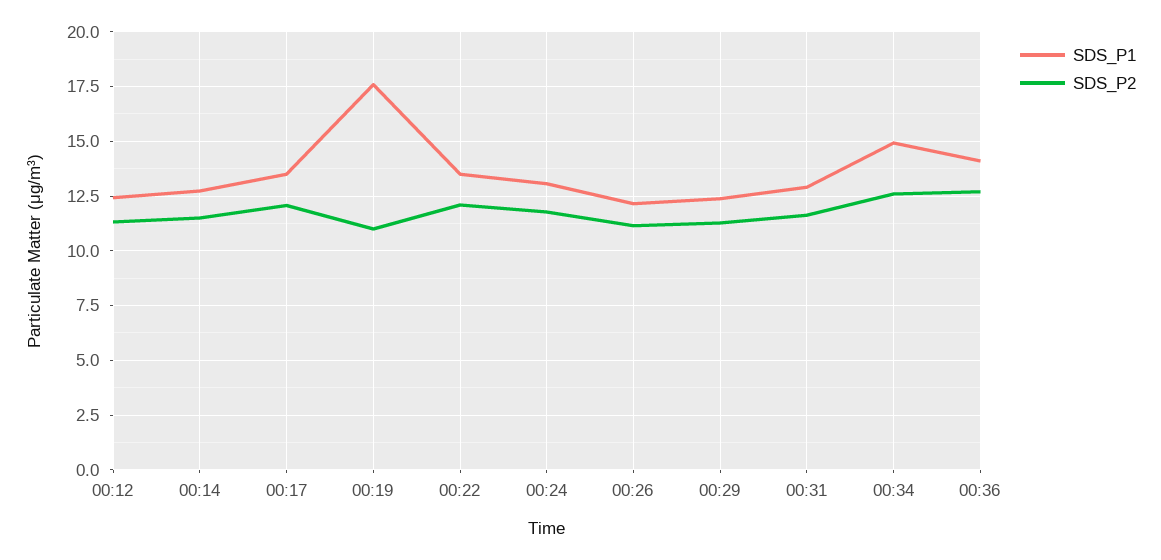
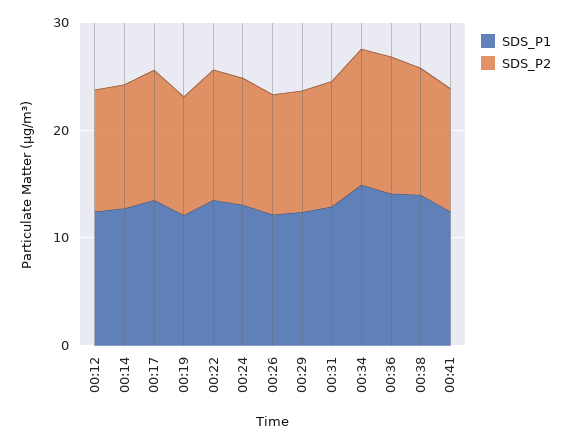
SDS_P1, 00:19: 17.5 -> 12
SDS_P1, 00:38: none -> 14
SDS_P2, 00:38: none -> 12
SDS_P1, 00:41: none -> 12
SDS_P2, 00:41: none -> 12

